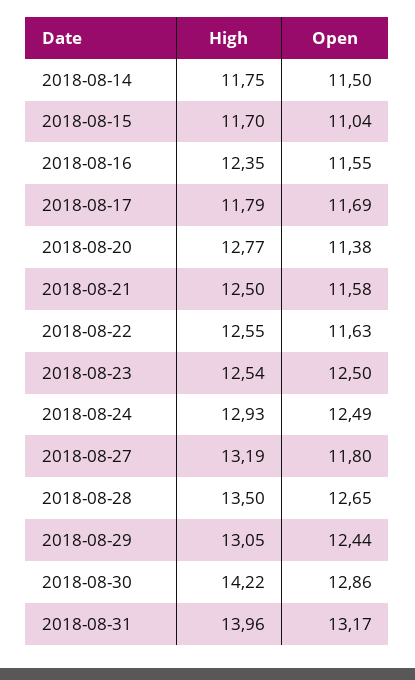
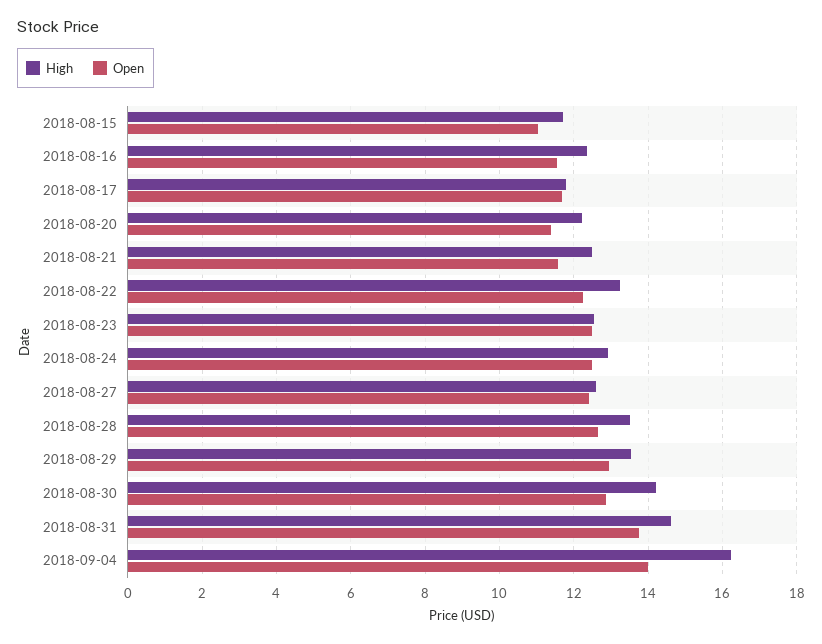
High, 2018-08-14: 11.75 -> none
Open, 2018-08-14: 11.5 -> none
High, 2018-08-20: 12.77 -> 12.2
High, 2018-08-22: 12.55 -> 13.2
Open, 2018-08-22: 11.63 -> 12.2
High, 2018-08-27: 13.19 -> 12.6
Open, 2018-08-27: 11.8 -> 12.4
High, 2018-08-29: 13.05 -> 13.6
Open, 2018-08-29: 12.44 -> 13
High, 2018-08-31: 13.96 -> 14.6
Open, 2018-08-31: 13.17 -> 13.8
High, 2018-09-04: none -> 16.2
Open, 2018-09-04: none -> 14

